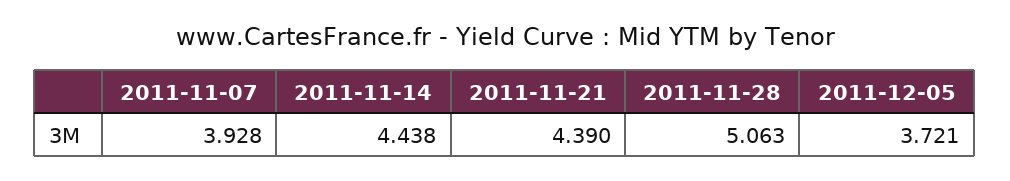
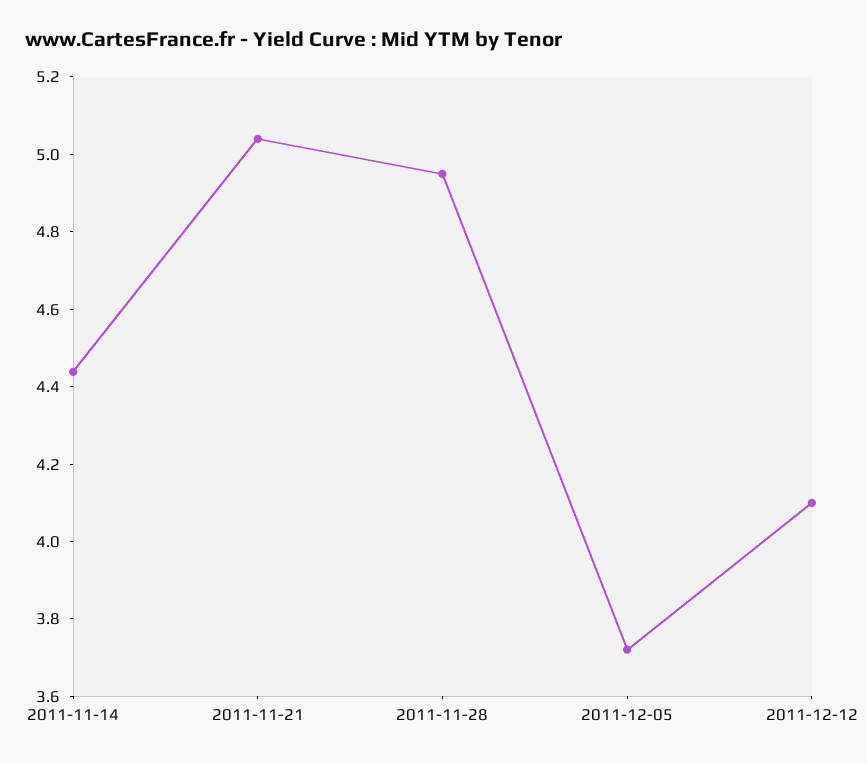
2011-11-07: 3.928 -> none
2011-11-21: 4.39 -> 5.05
2011-11-28: 5.063 -> 4.95
2011-12-12: none -> 4.1

